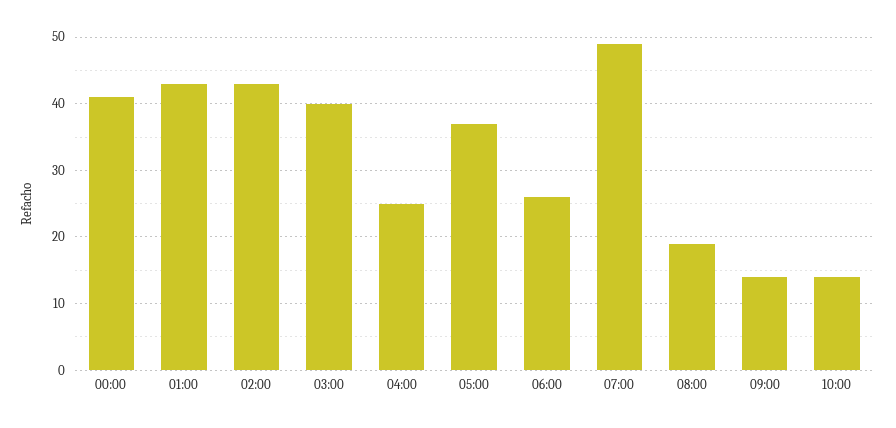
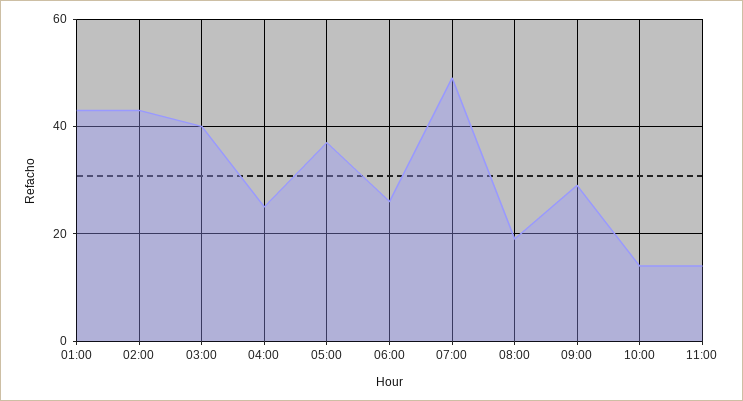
00:00: 41 -> none
09:00: 14 -> 30
11:00: none -> 15

